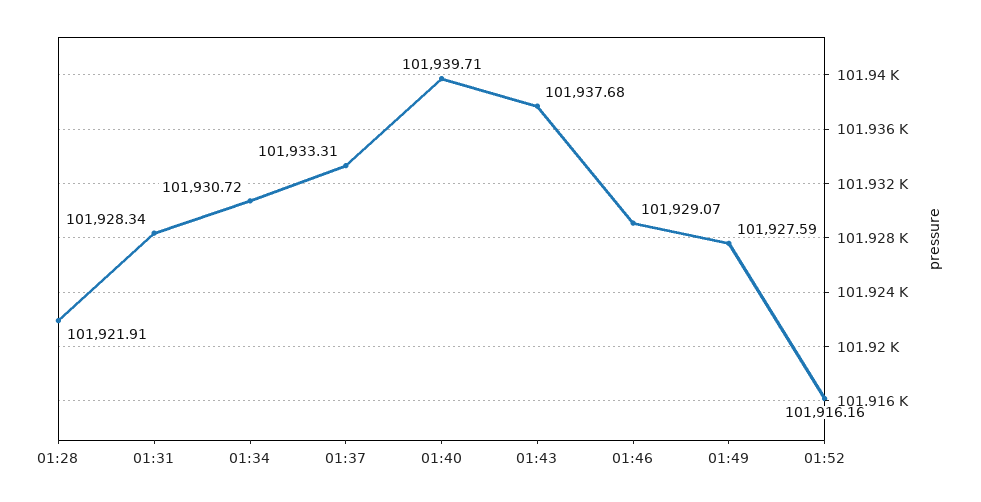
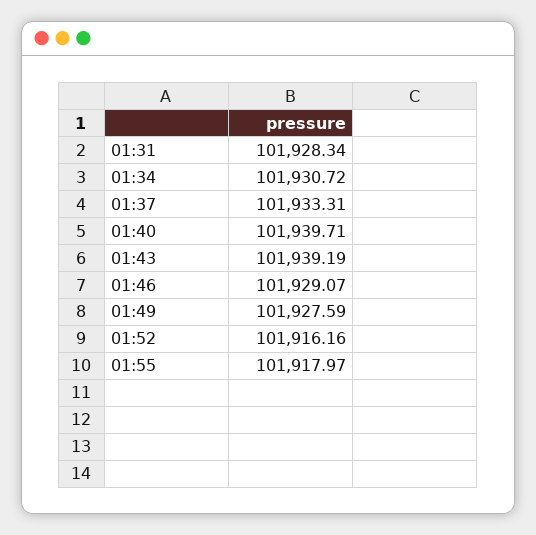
01:28: 101921.91 -> none
01:43: 101937.68 -> 101939.19
01:55: none -> 101917.97

